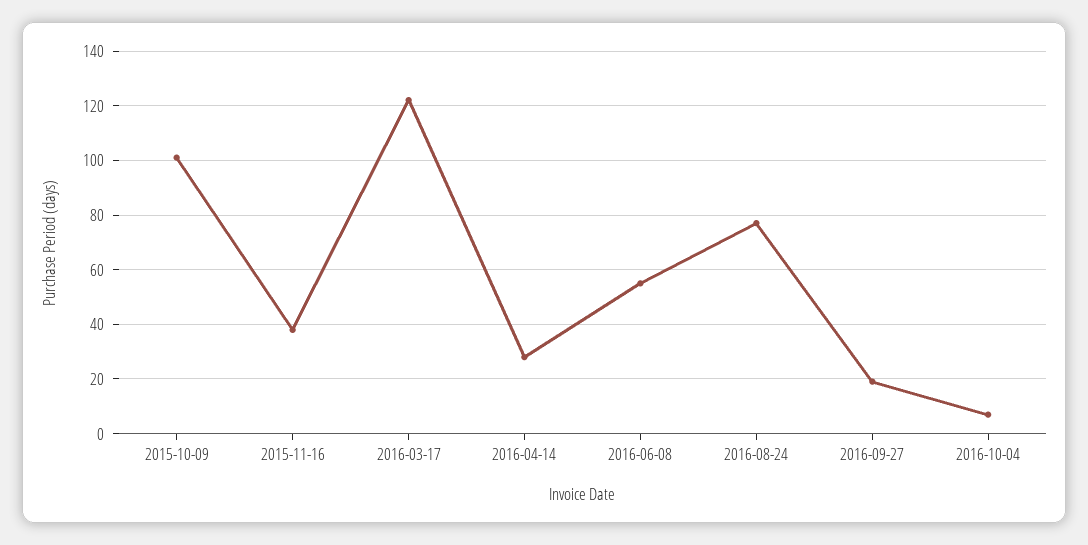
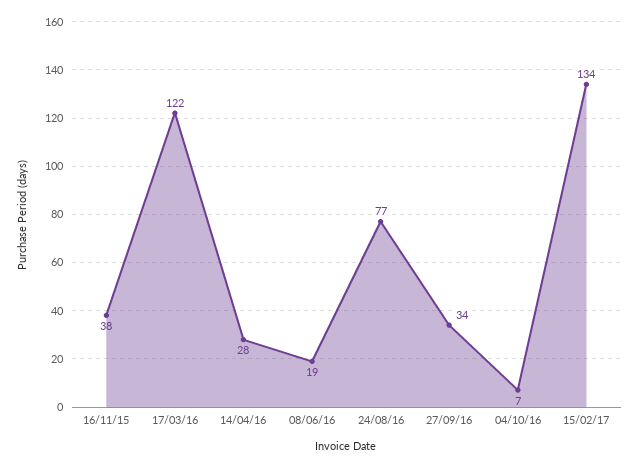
2015-10-09: 100 -> none
2016-06-08: 55 -> 19
2016-09-27: 20 -> 34
15/02/17: none -> 134

